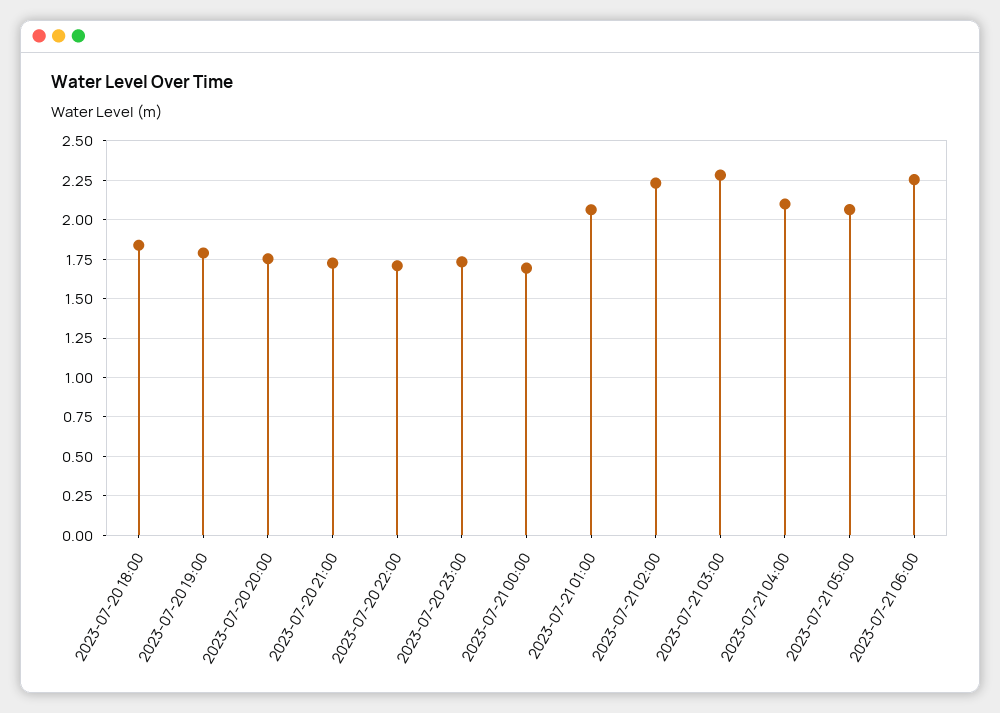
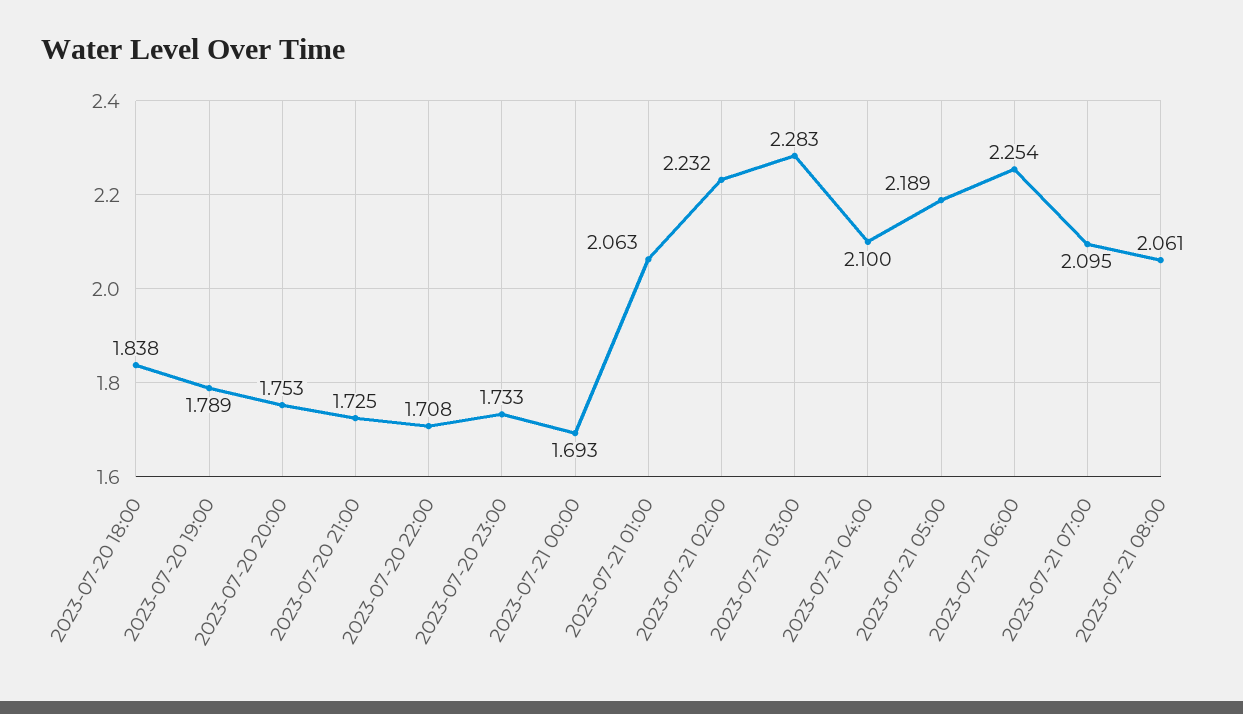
2023-07-21 05:00: 2.05 -> 2.189
2023-07-21 07:00: none -> 2.095
2023-07-21 08:00: none -> 2.061

